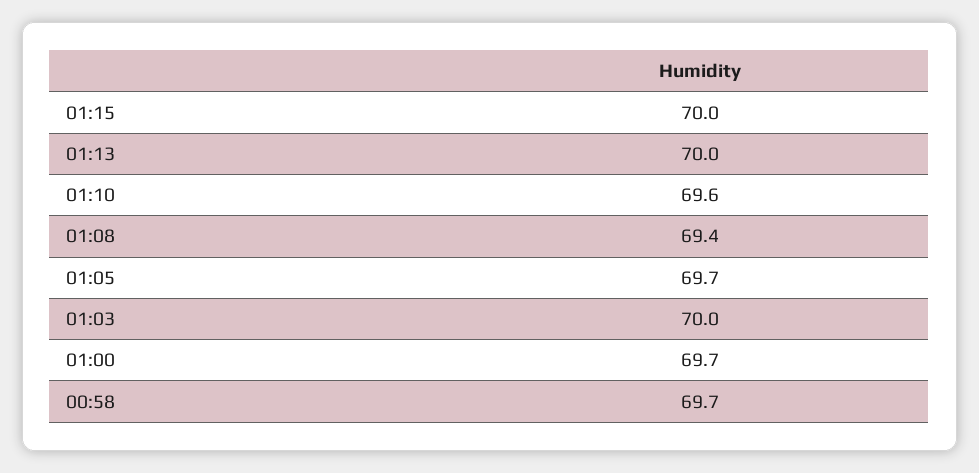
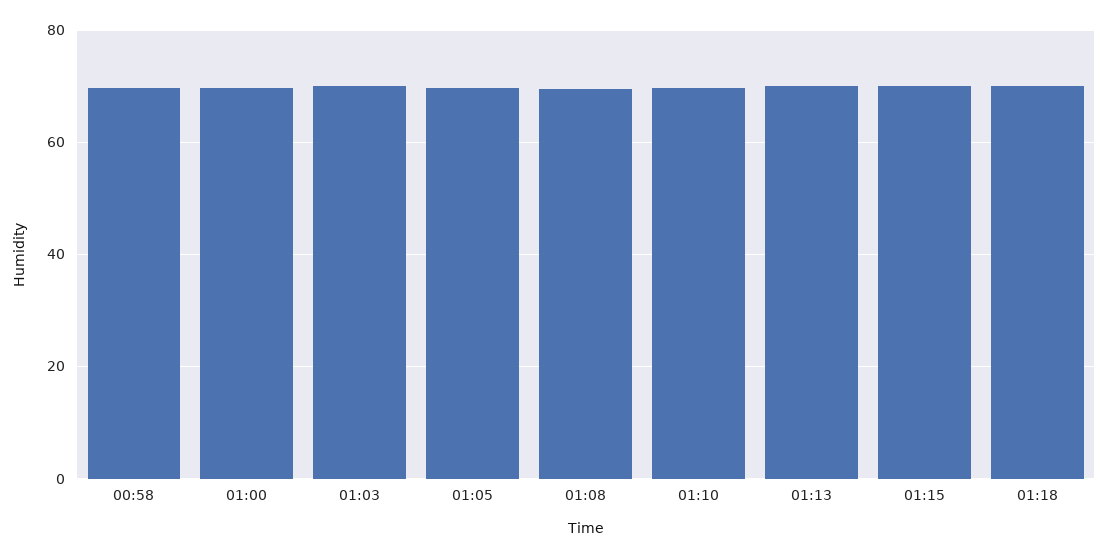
01:18: none -> 70

